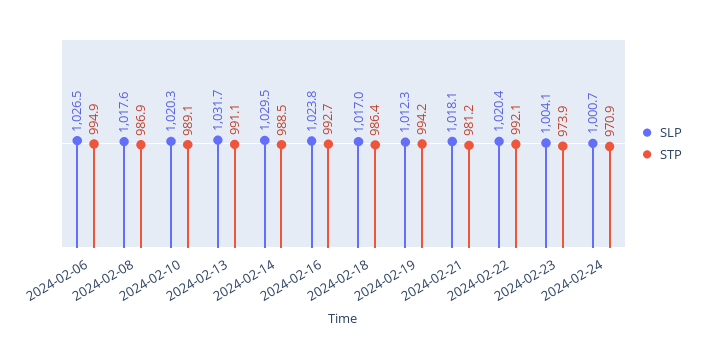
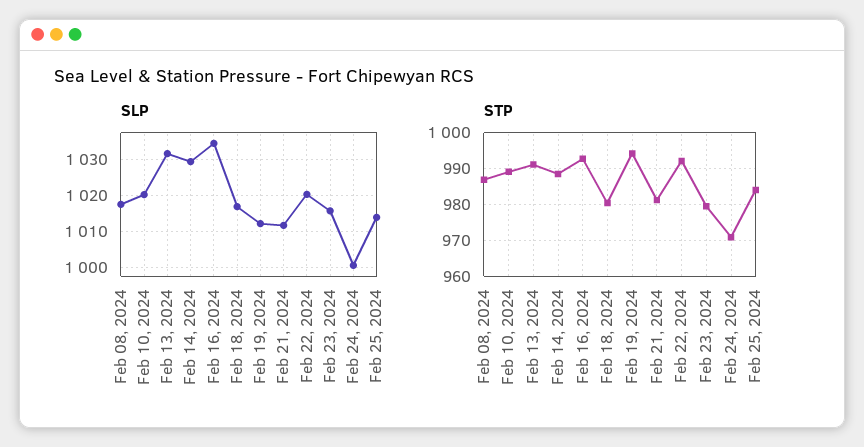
SLP, 2024-02-06: 1026.5 -> none
STP, 2024-02-06: 994.9 -> none
SLP, 2024-02-16: 1023.8 -> 1034
STP, 2024-02-18: 986.4 -> 980
SLP, 2024-02-21: 1018.1 -> 1012
SLP, 2024-02-23: 1004.1 -> 1016
STP, 2024-02-23: 973.9 -> 980
SLP, Feb 25, 2024: none -> 1014
STP, Feb 25, 2024: none -> 984

